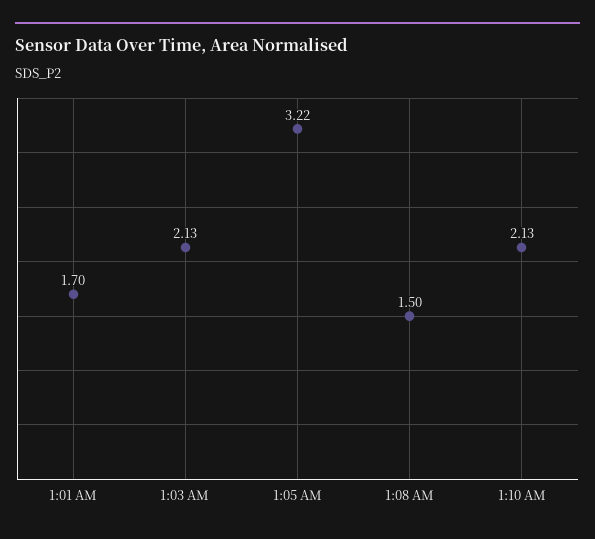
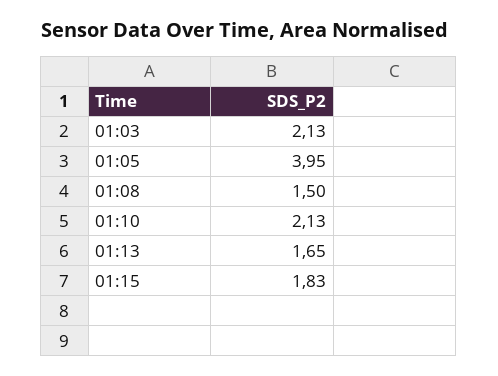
1:01 AM: 1.7 -> none
1:05 AM: 3.22 -> 3.95
01:13: none -> 1.65
01:15: none -> 1.83

